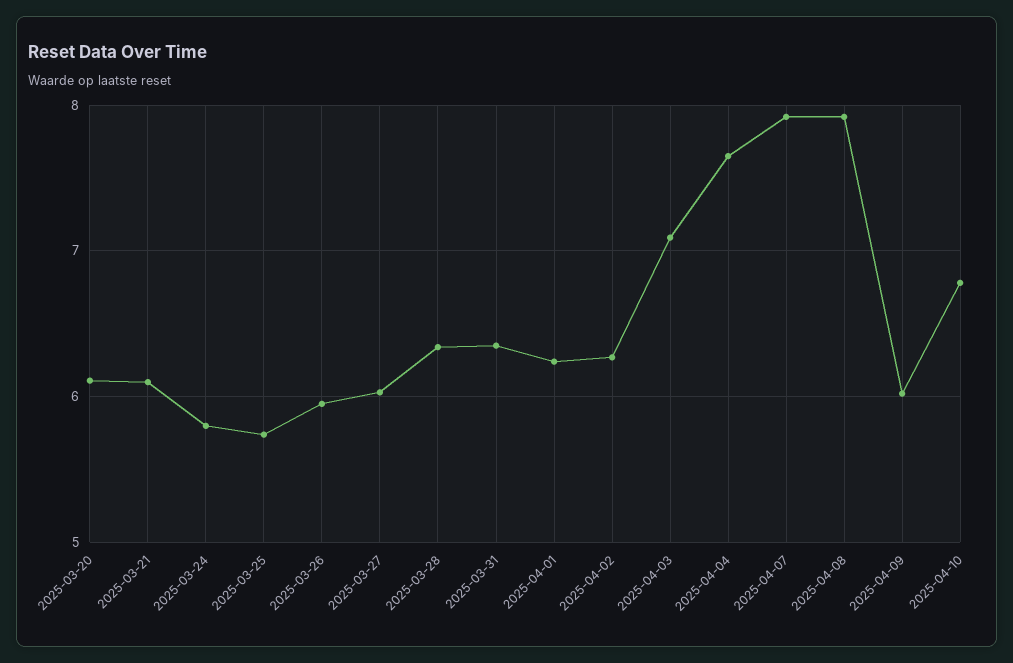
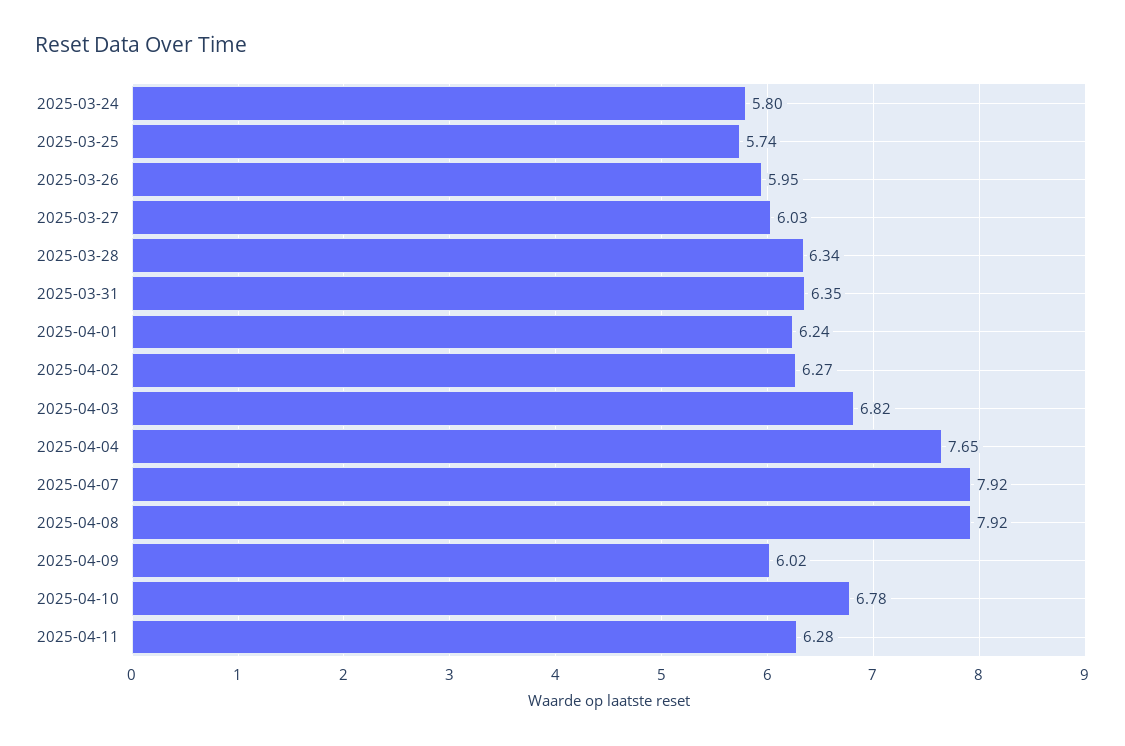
2025-03-20: 6.1 -> none
2025-03-21: 6.1 -> none
2025-04-03: 7.1 -> 6.82
2025-04-11: none -> 6.28

